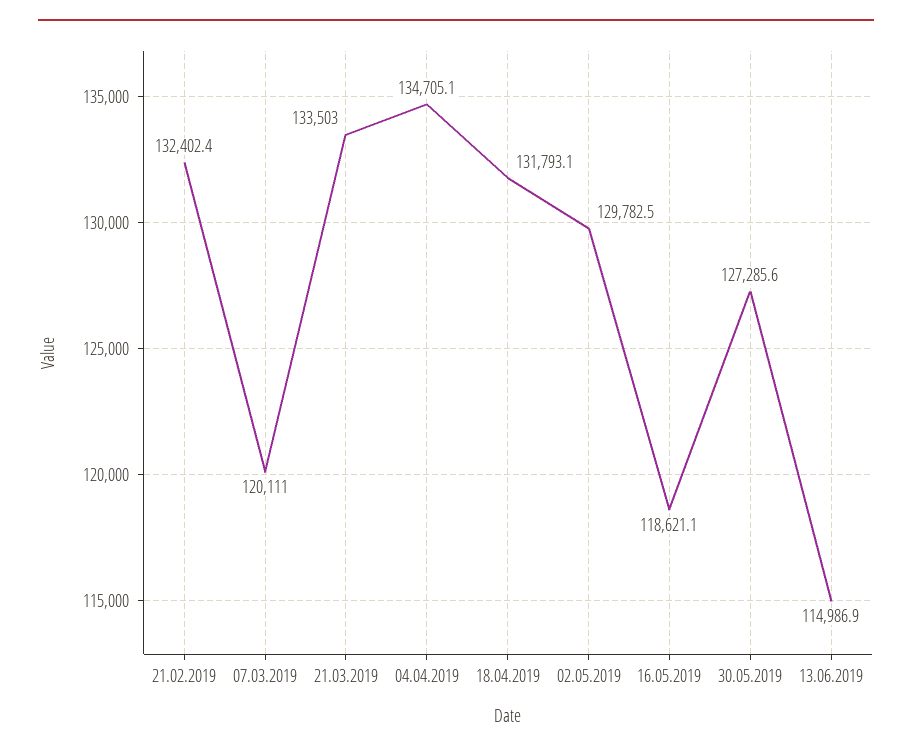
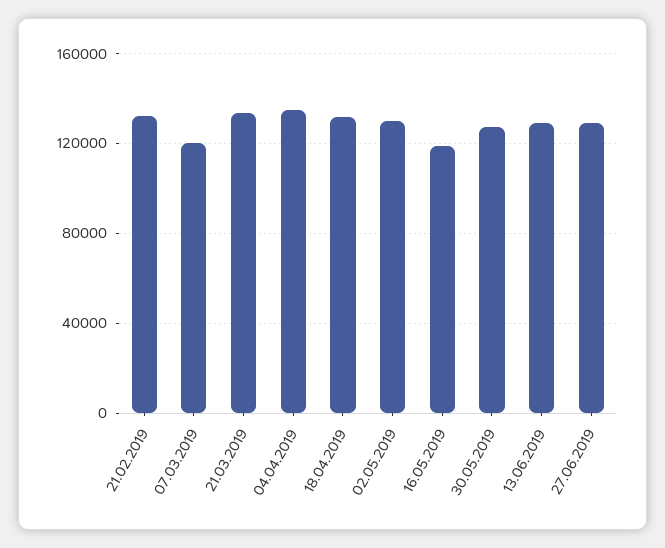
13.06.2019: 114986.9 -> 130000
27.06.2019: none -> 130000

